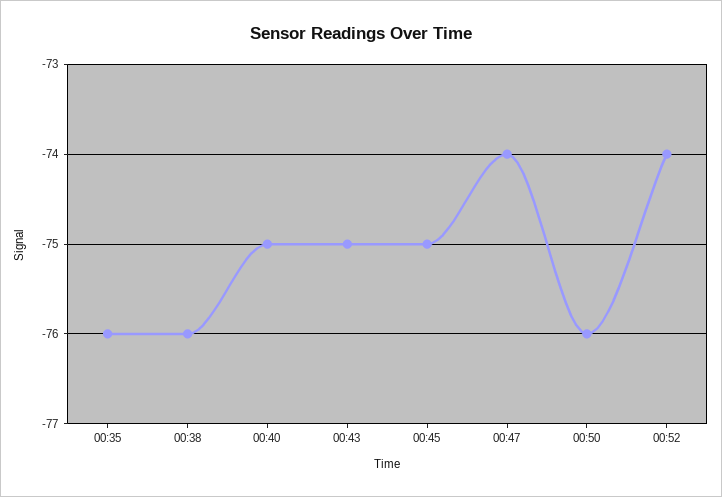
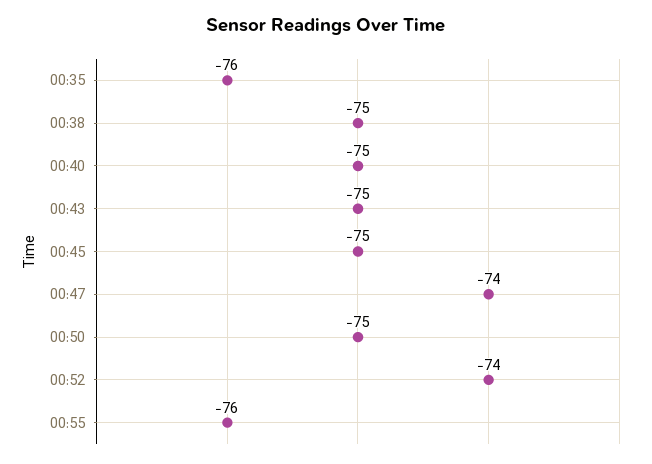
00:38: -76 -> -75
00:50: -76 -> -75
00:55: none -> -76

